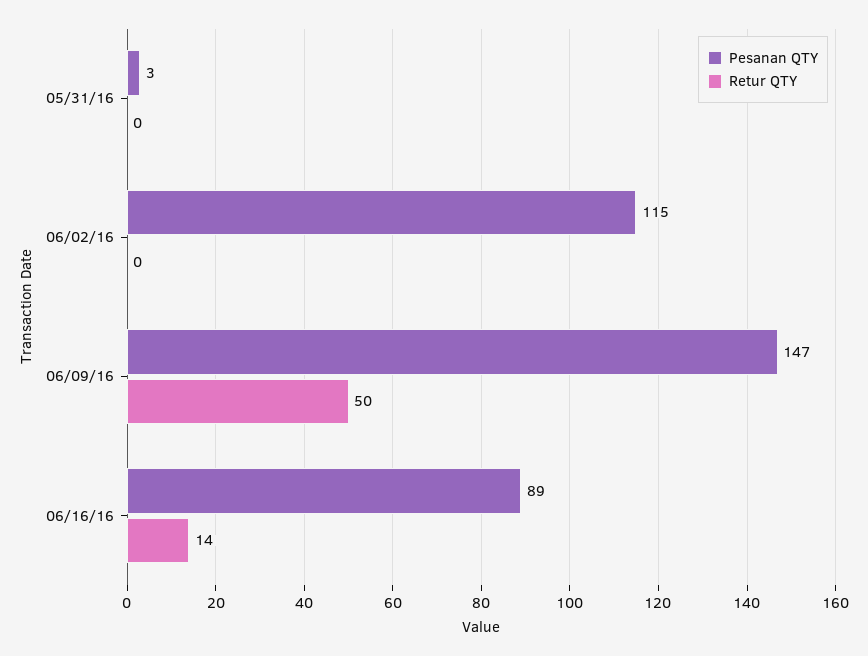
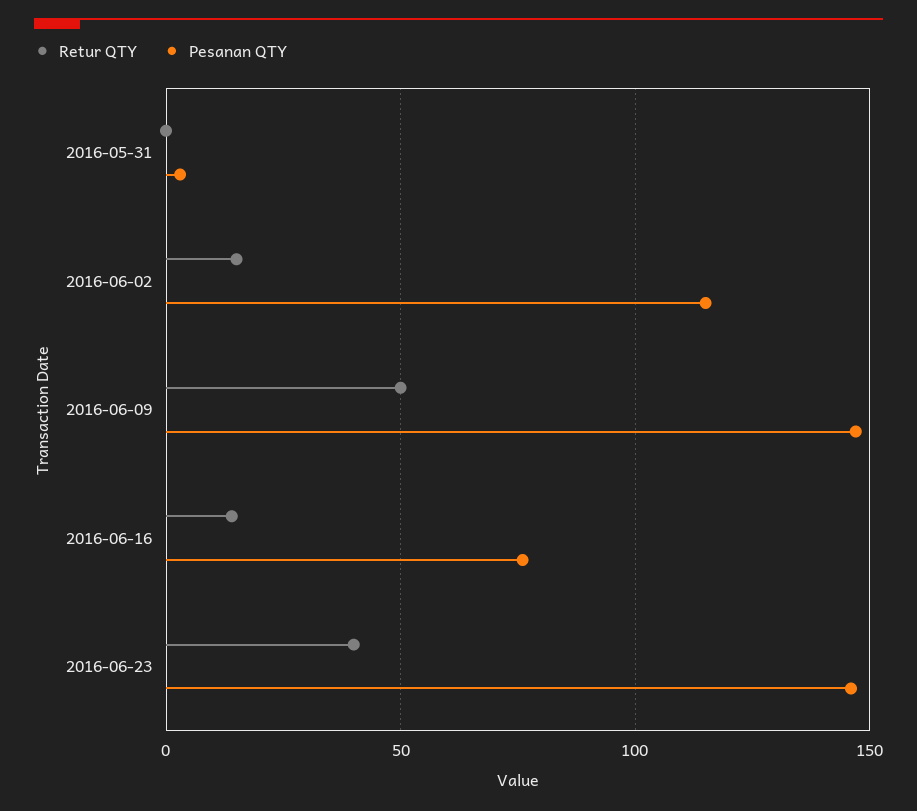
Retur QTY, 06/02/16: 0 -> 15
Pesanan QTY, 06/16/16: 89 -> 75
Retur QTY, 2016-06-23: none -> 40
Pesanan QTY, 2016-06-23: none -> 145

